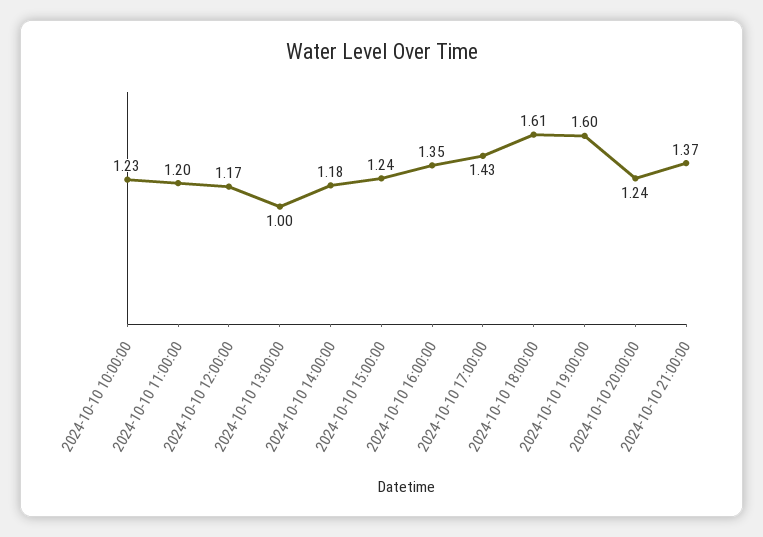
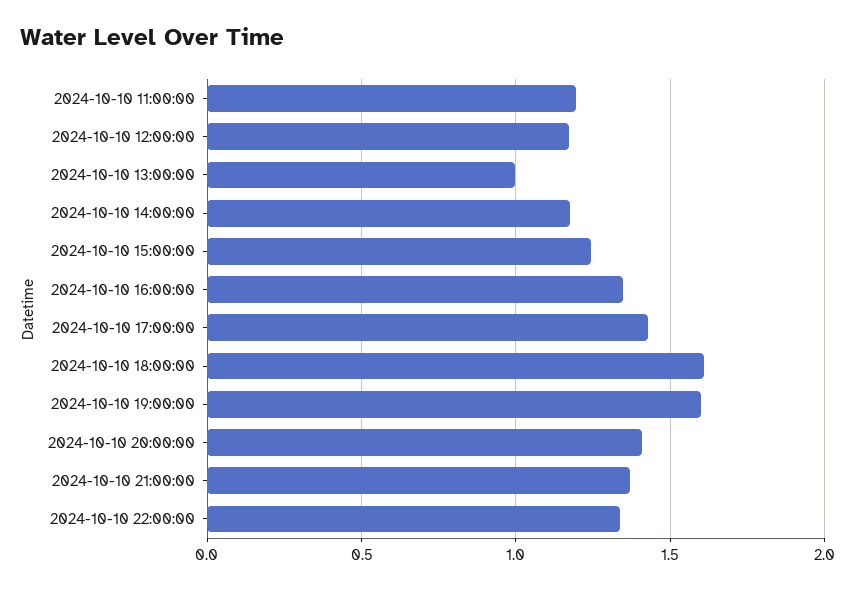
2024-10-10 10:00:00: 1.23 -> none
2024-10-10 20:00:00: 1.24 -> 1.4
2024-10-10 22:00:00: none -> 1.35

